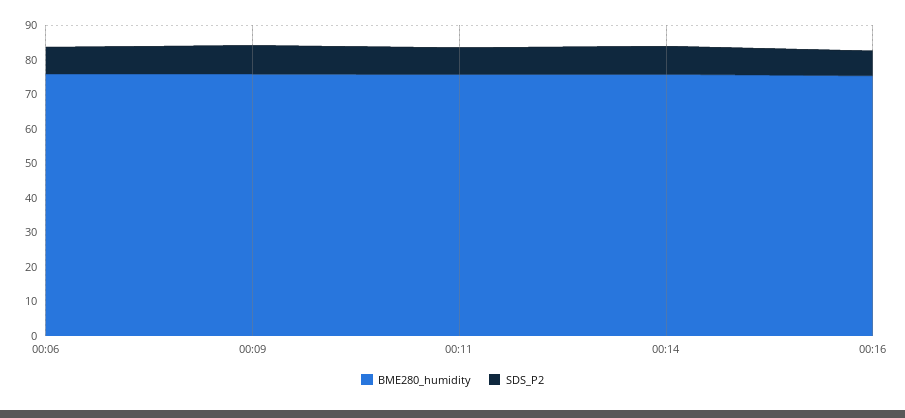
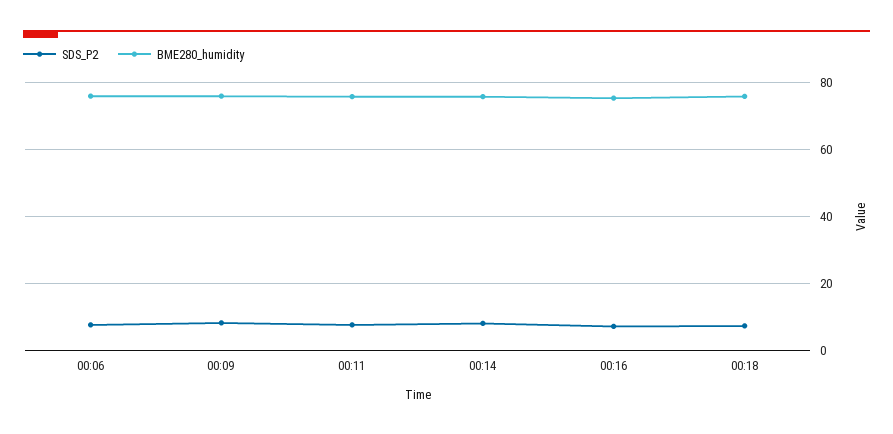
SDS_P2, 00:18: none -> 8
BME280_humidity, 00:18: none -> 76

